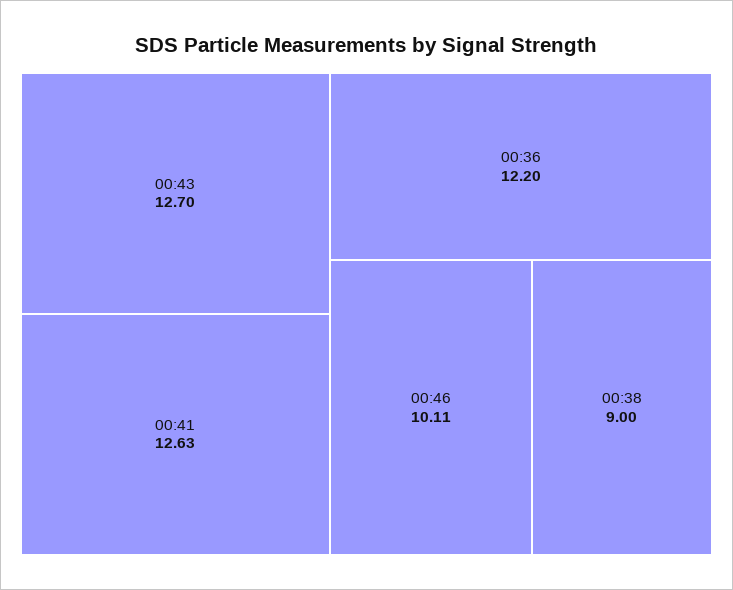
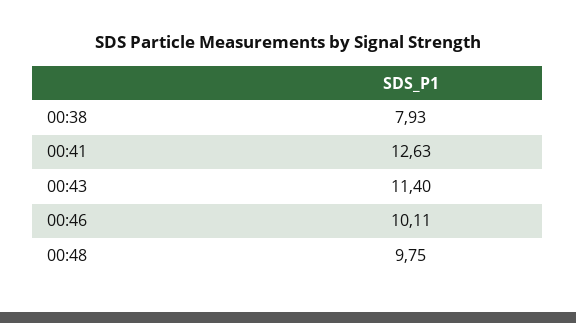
00:43: 12.7 -> 11.4
00:36: 12.2 -> none
00:38: 9 -> 7.93
00:48: none -> 9.75

